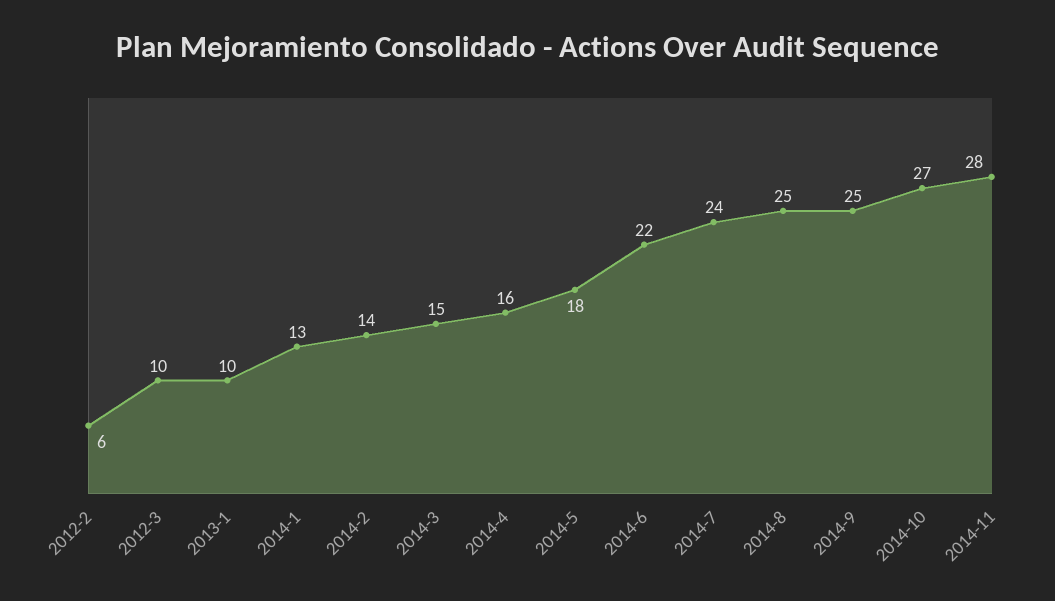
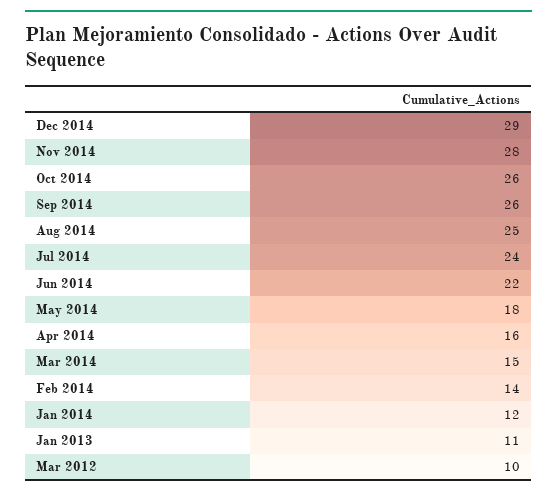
2012-2: 6 -> none
2013-1: 10 -> 11
2014-1: 13 -> 12
2014-9: 25 -> 26
2014-10: 27 -> 26
Dec 2014: none -> 29

